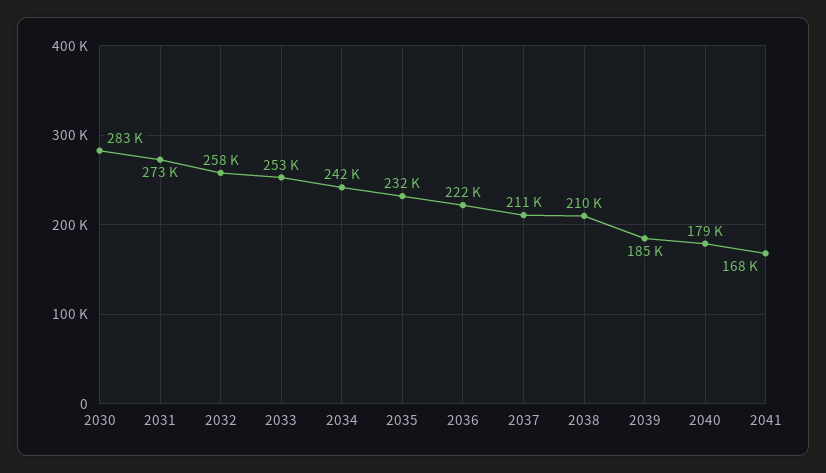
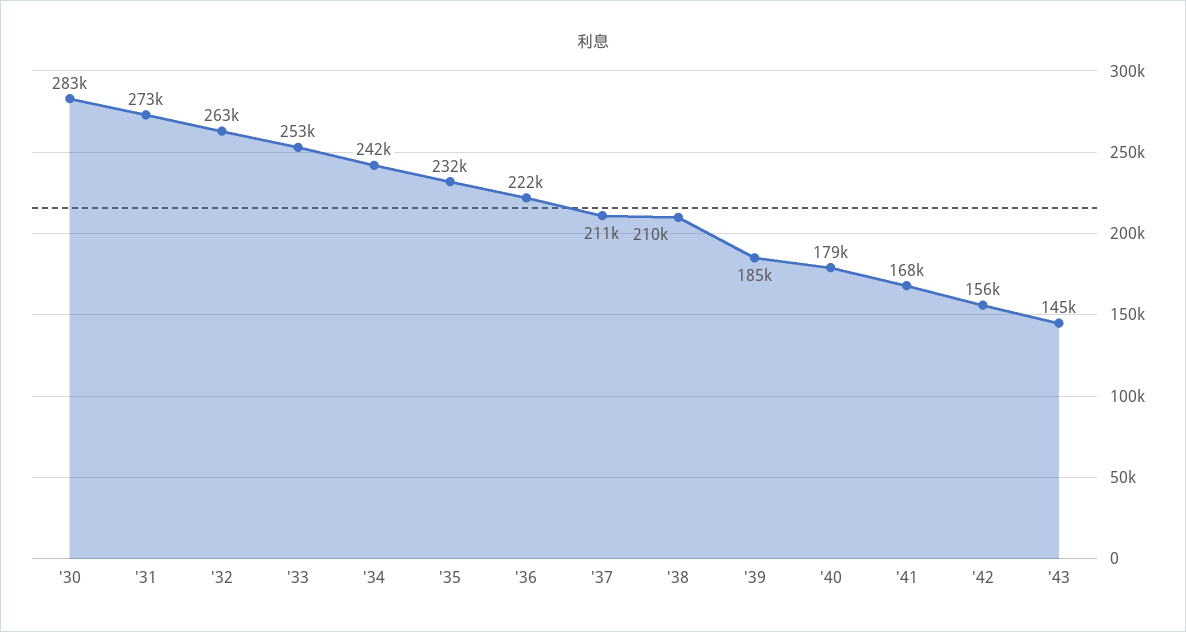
2032: 258000 -> 263000
'42: none -> 156000
'43: none -> 145000

